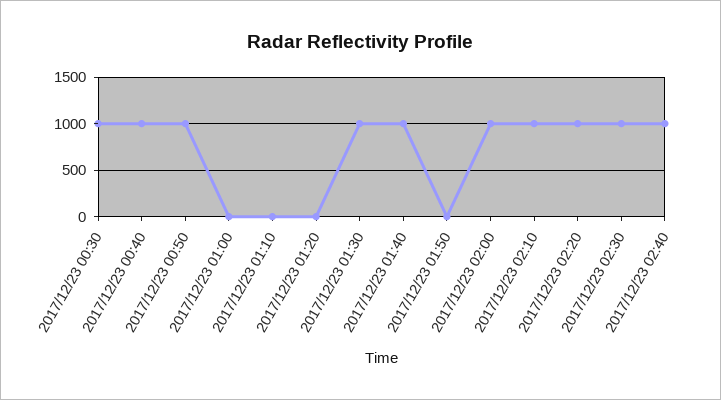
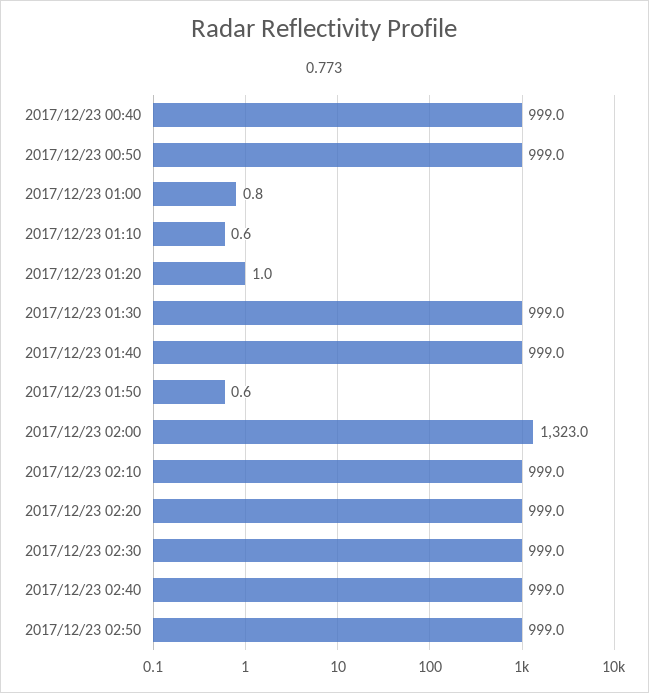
2017/12/23 00:30: 1000 -> none
2017/12/23 02:00: 1000 -> 1323
2017/12/23 02:50: none -> 999

